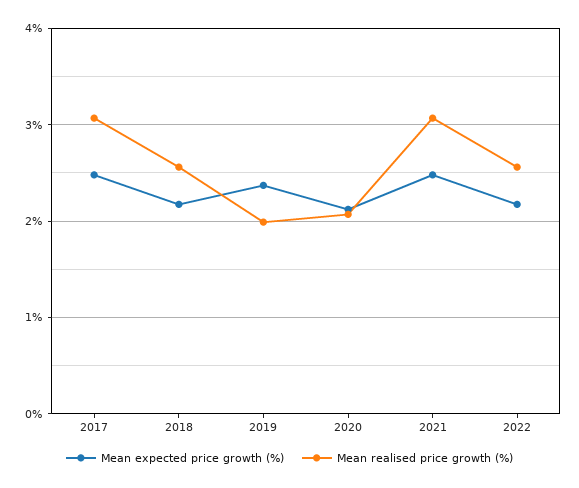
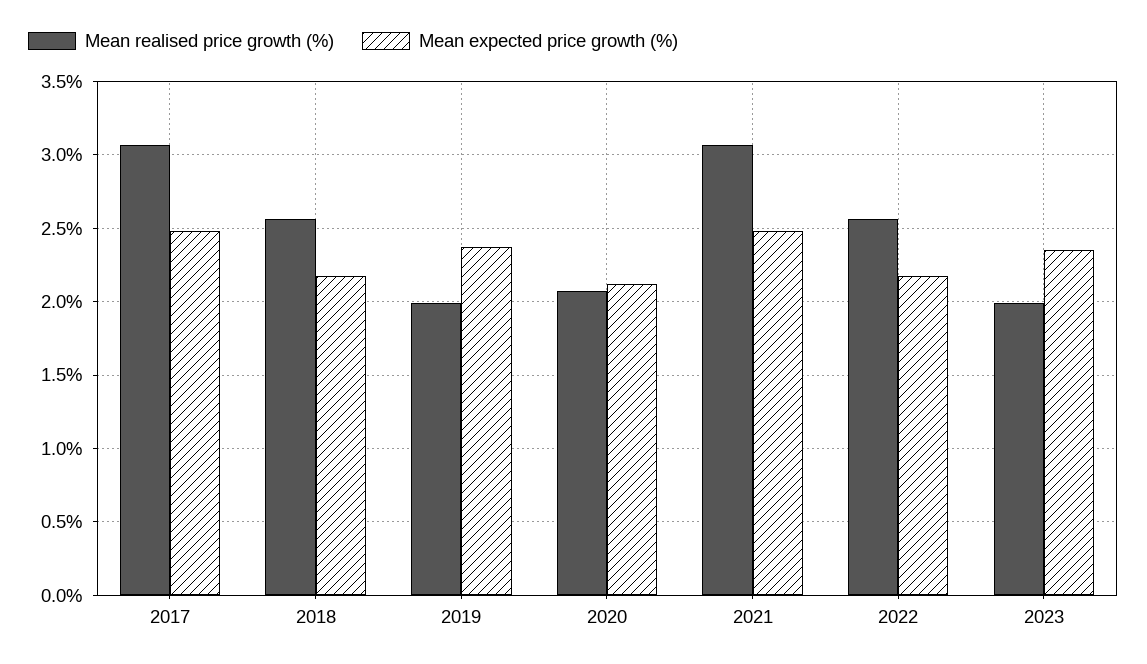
Mean realised price growth (%), 2023: none -> 2
Mean expected price growth (%), 2023: none -> 2.35

